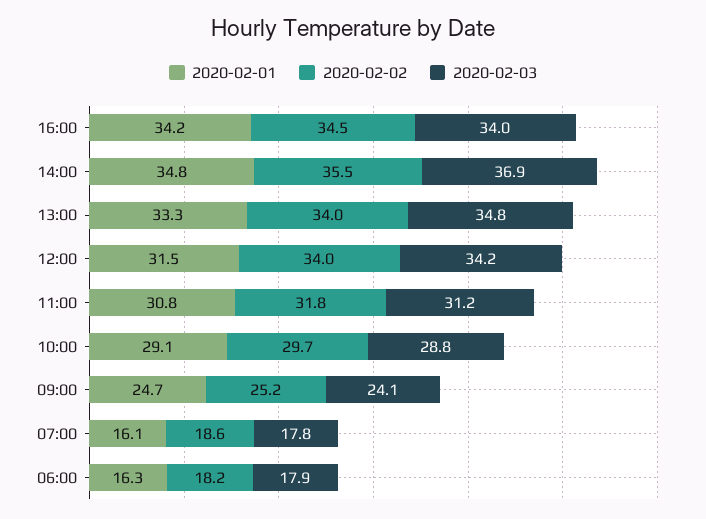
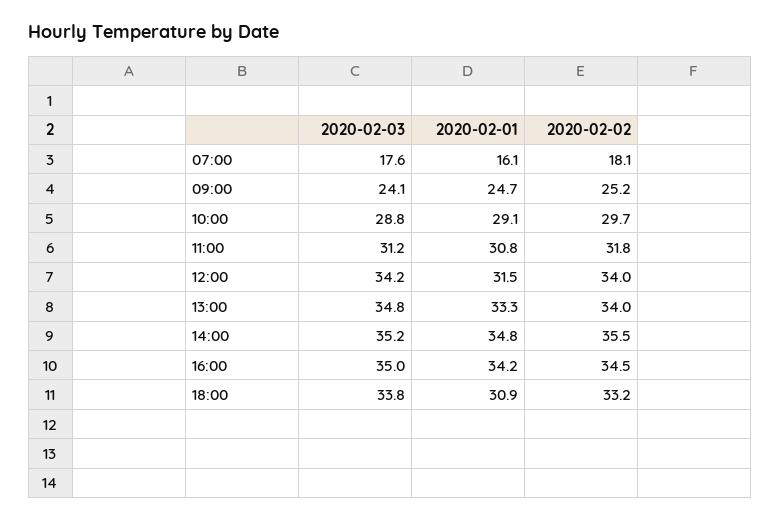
2020-02-03, 16:00: 34 -> 35
2020-02-03, 14:00: 36.9 -> 35.2
2020-02-02, 07:00: 18.6 -> 18.1
2020-02-03, 07:00: 17.8 -> 17.6
2020-02-01, 06:00: 16.3 -> none
2020-02-02, 06:00: 18.2 -> none
2020-02-03, 06:00: 17.9 -> none
2020-02-03, 18:00: none -> 33.8
2020-02-01, 18:00: none -> 30.9
2020-02-02, 18:00: none -> 33.2

